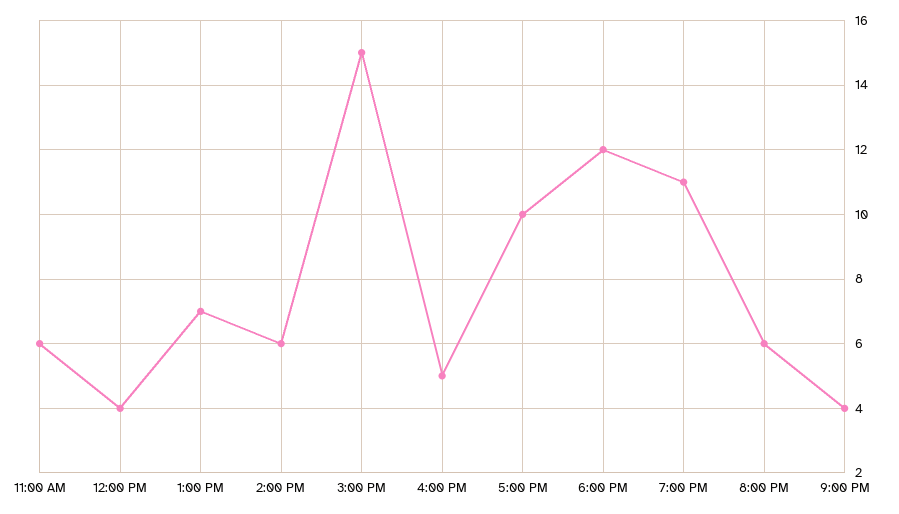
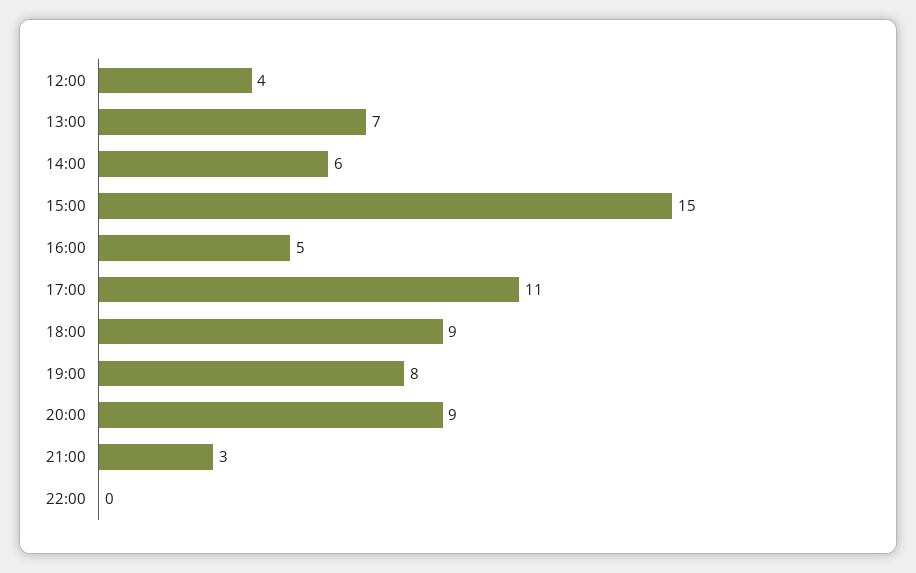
11:00 AM: 6 -> none
5:00 PM: 10 -> 11
6:00 PM: 12 -> 9
7:00 PM: 11 -> 8
8:00 PM: 6 -> 9
9:00 PM: 4 -> 3
22:00: none -> 0

